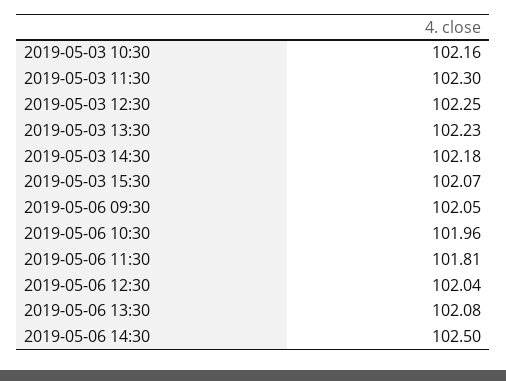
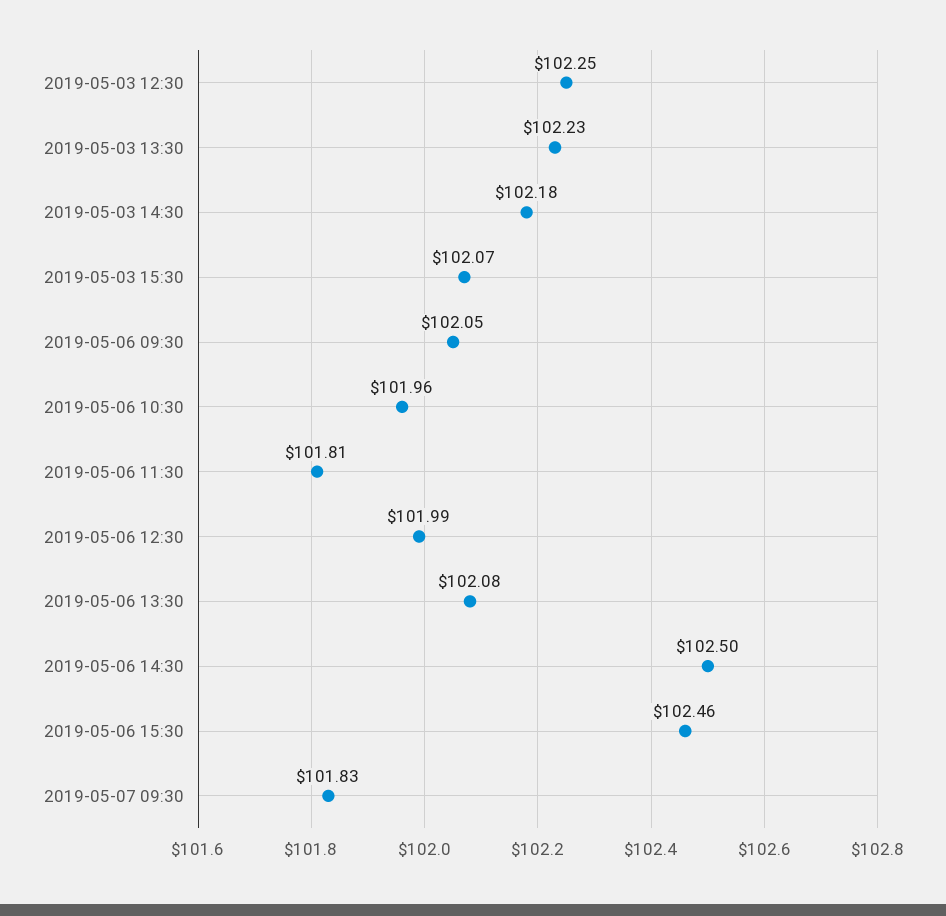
2019-05-03 10:30: 102.16 -> none
2019-05-03 11:30: 102.3 -> none
2019-05-06 12:30: 102.04 -> 101.99
2019-05-06 15:30: none -> 102.46
2019-05-07 09:30: none -> 101.83

